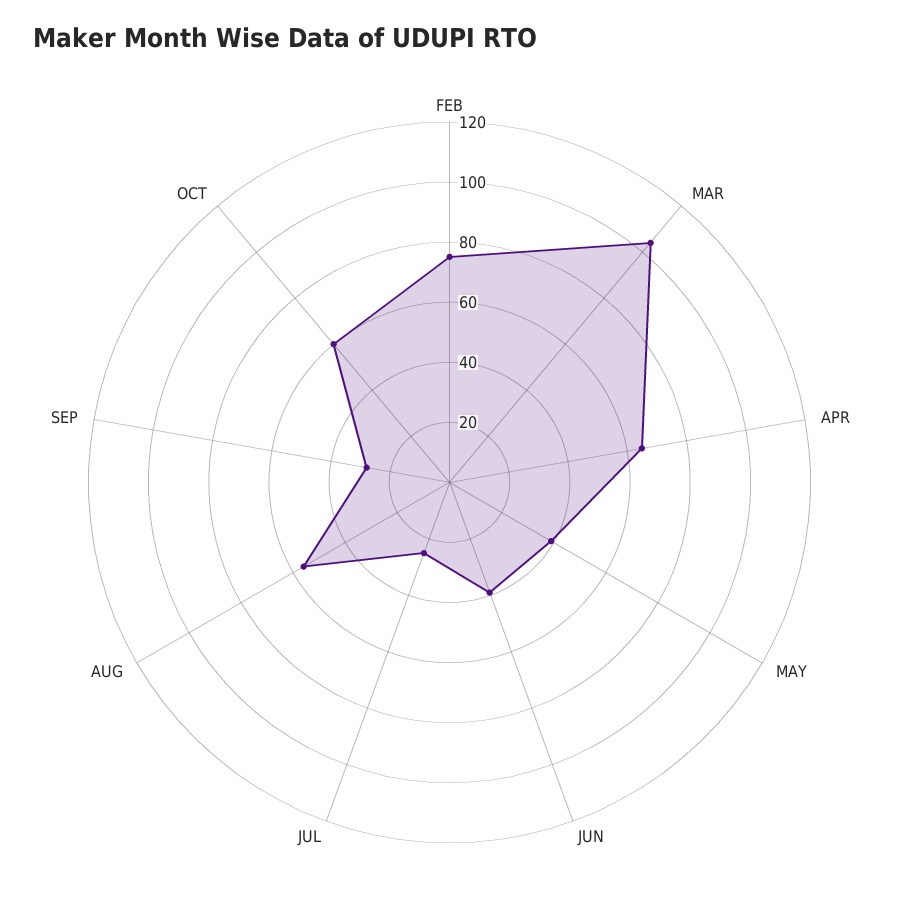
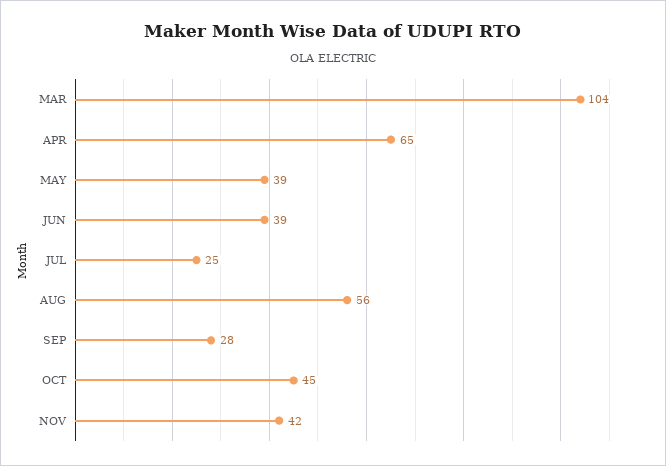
FEB: 75 -> none
OCT: 60 -> 45
NOV: none -> 42

